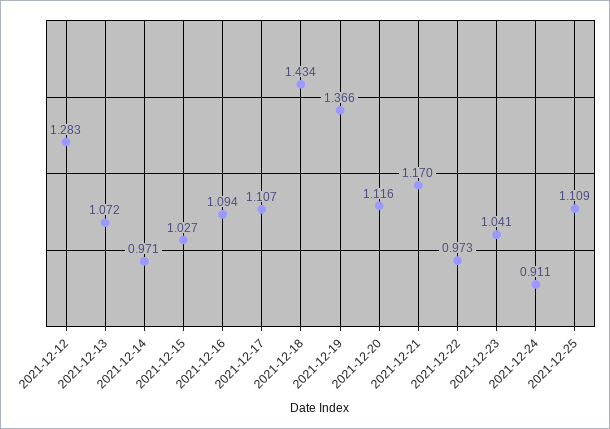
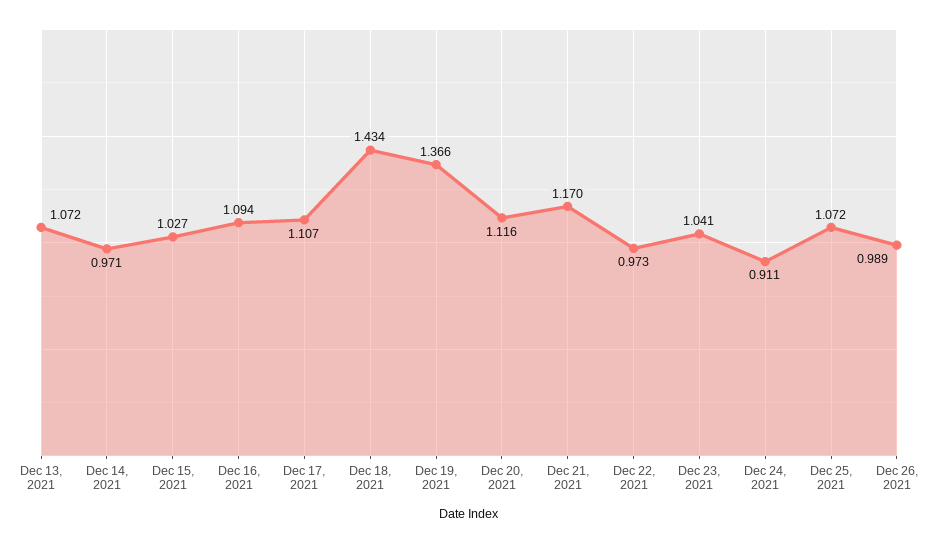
2021-12-12: 1.283 -> none
2021-12-25: 1.109 -> 1.072
Dec 26, 2021: none -> 0.989

